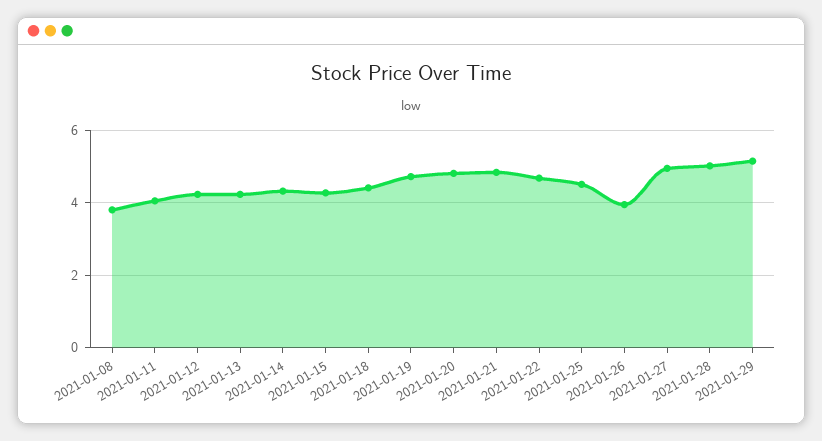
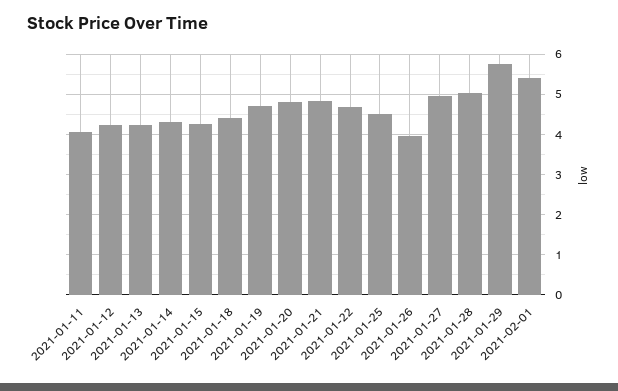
2021-01-08: 3.8 -> none
2021-01-29: 5.2 -> 5.8
2021-02-01: none -> 5.4

